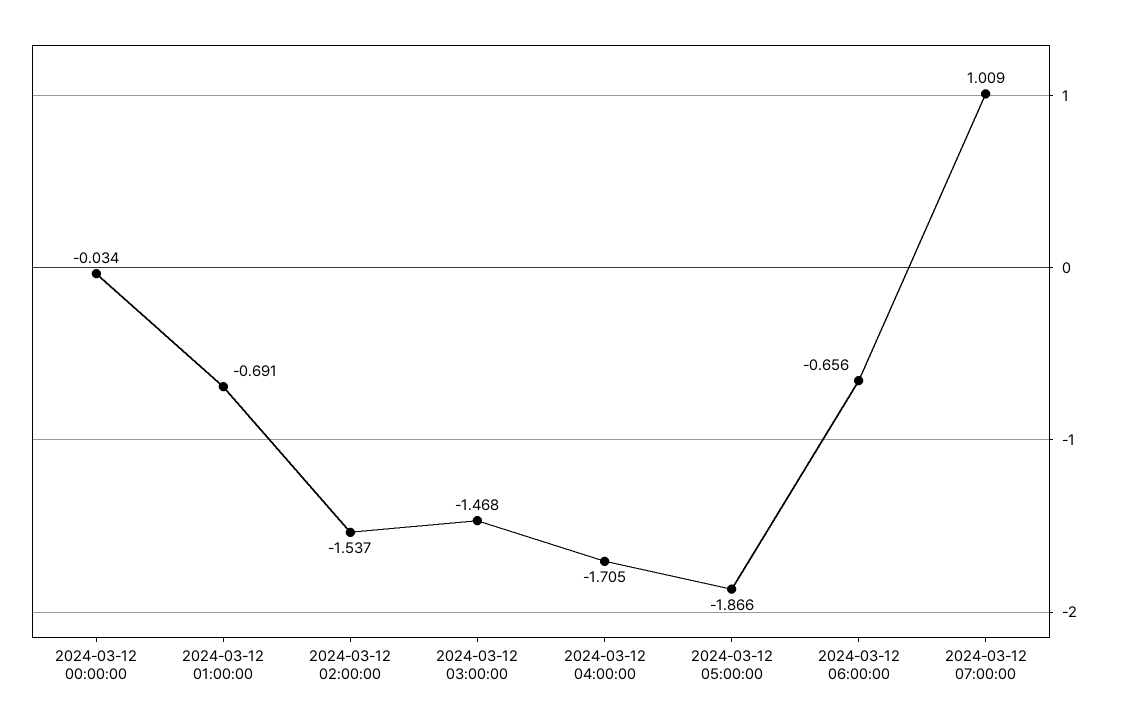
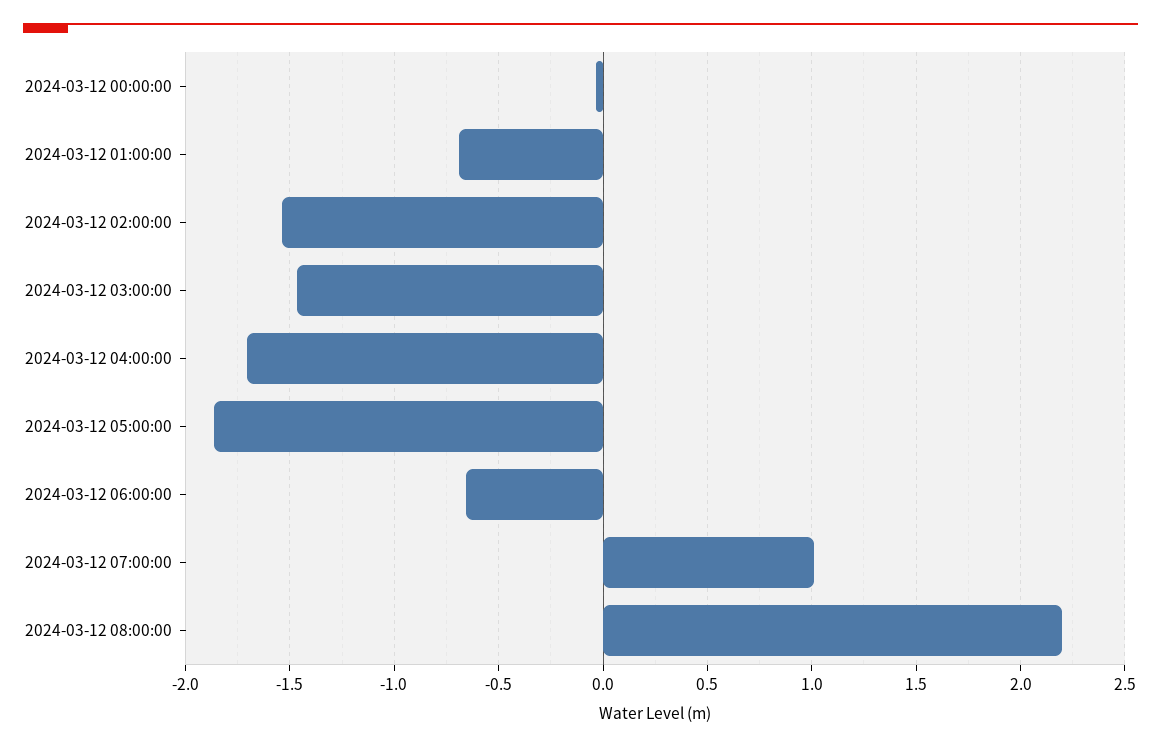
2024-03-12 08:00:00: none -> 2.2

